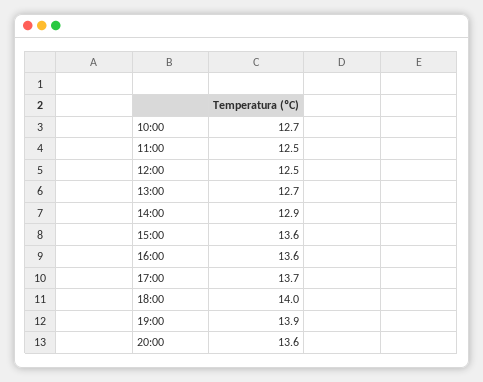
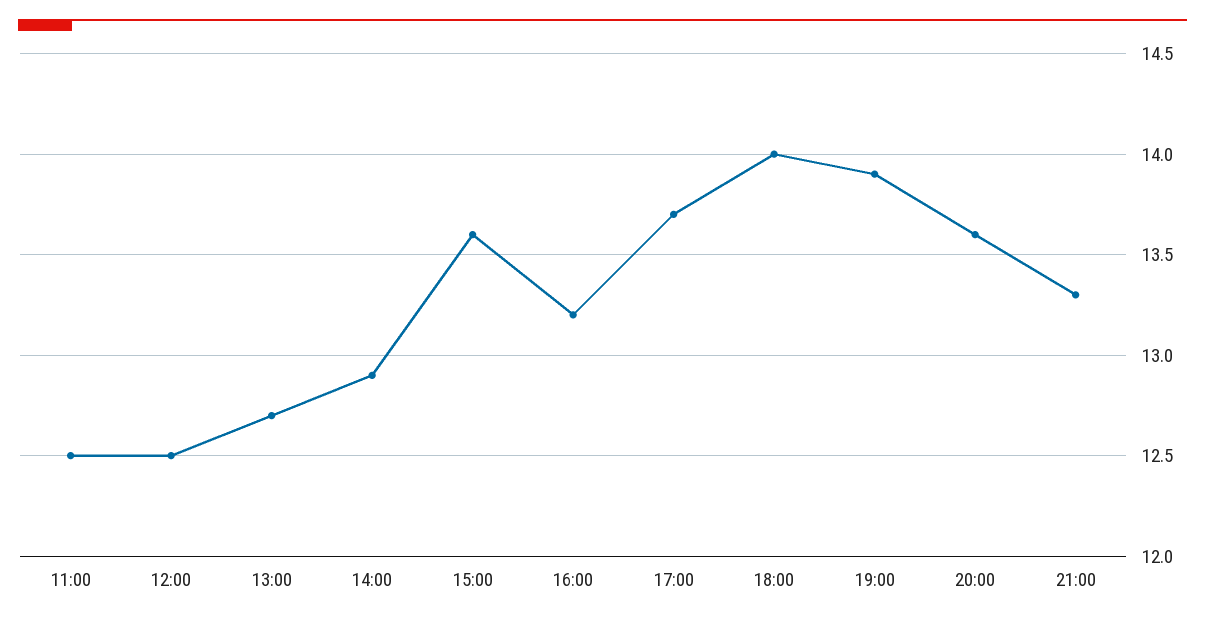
10:00: 12.7 -> none
16:00: 13.6 -> 13.2
21:00: none -> 13.3

